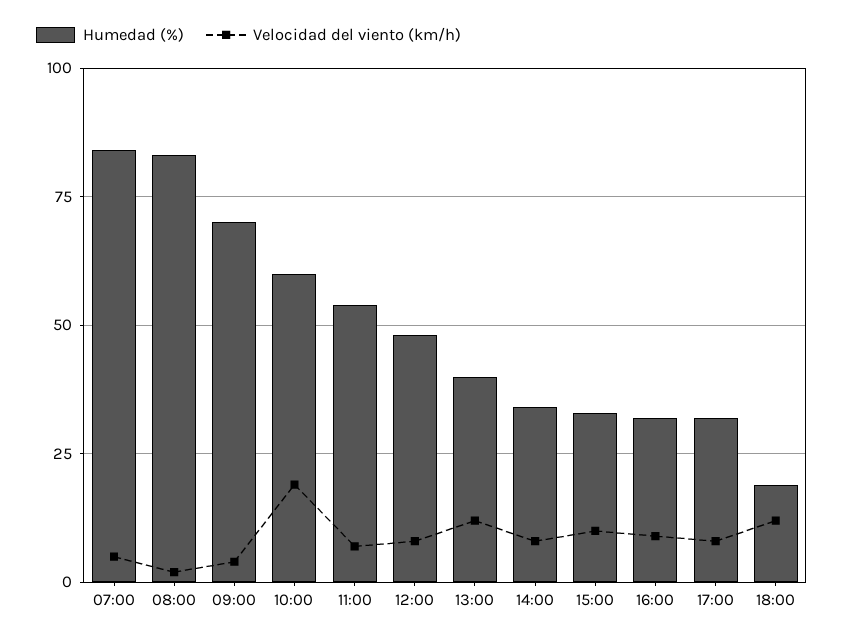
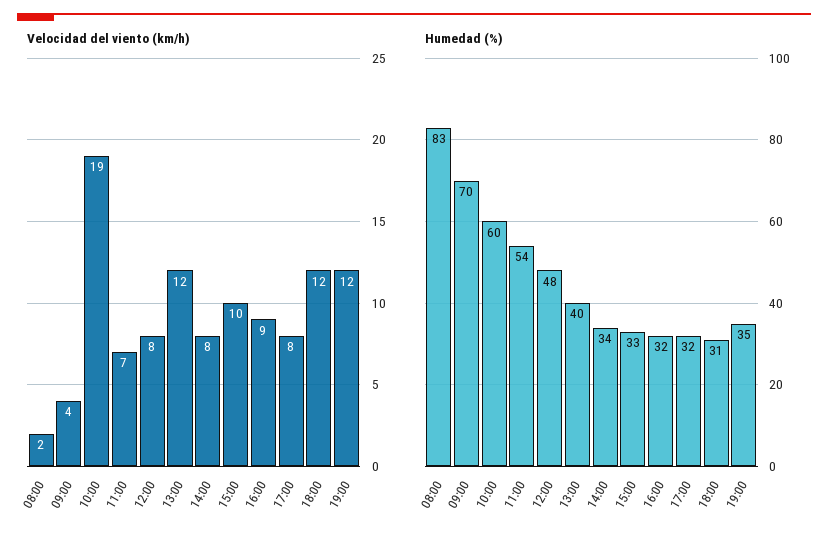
Humedad (%), 07:00: 85 -> none
Velocidad del viento (km/h), 07:00: 5 -> none
Humedad (%), 18:00: 20 -> 31
Velocidad del viento (km/h), 19:00: none -> 12
Humedad (%), 19:00: none -> 35

